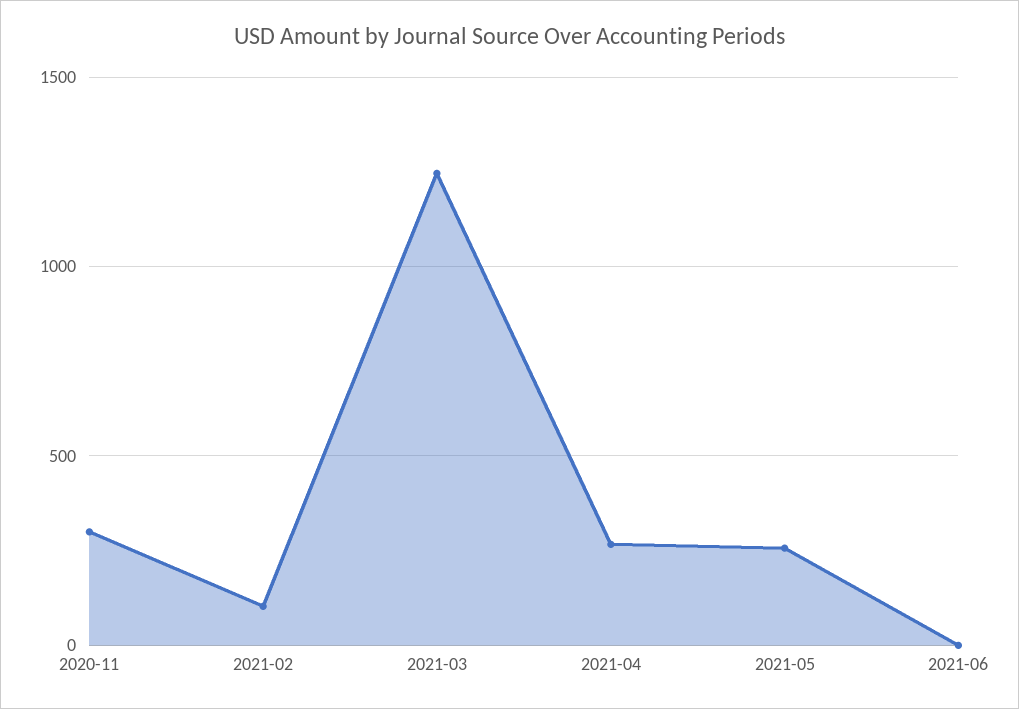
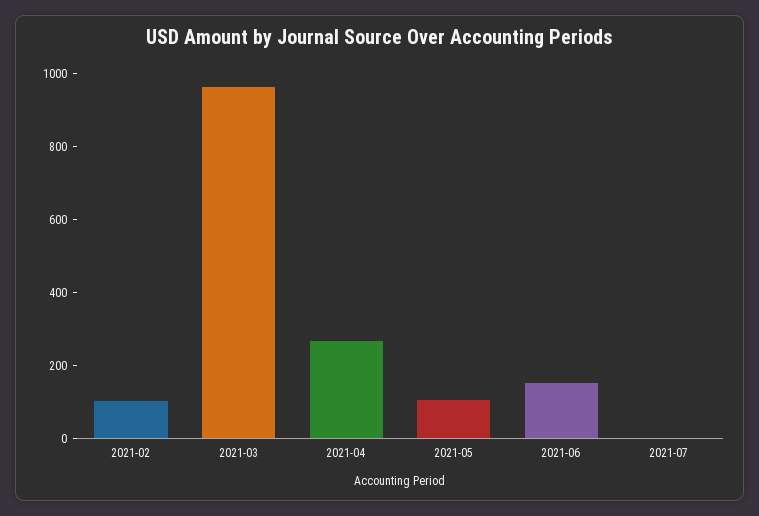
2020-11: 300 -> none
2021-03: 1250 -> 950
2021-05: 250 -> 100
2021-06: 0 -> 150
2021-07: none -> 0

